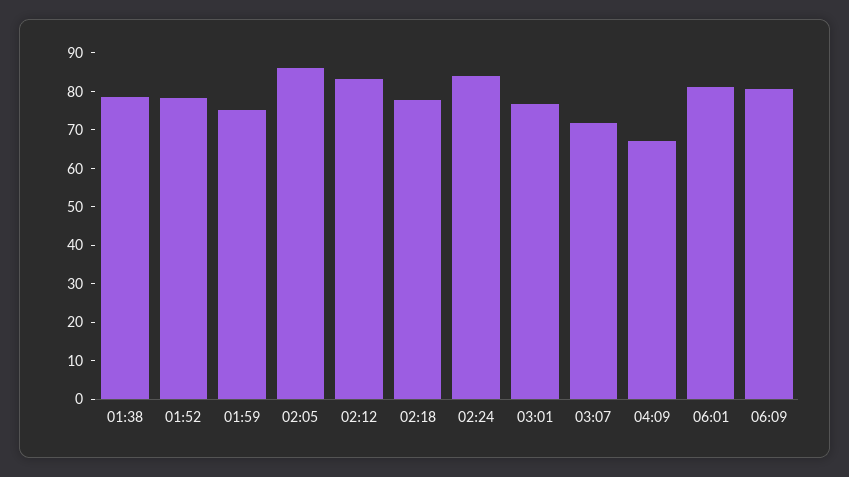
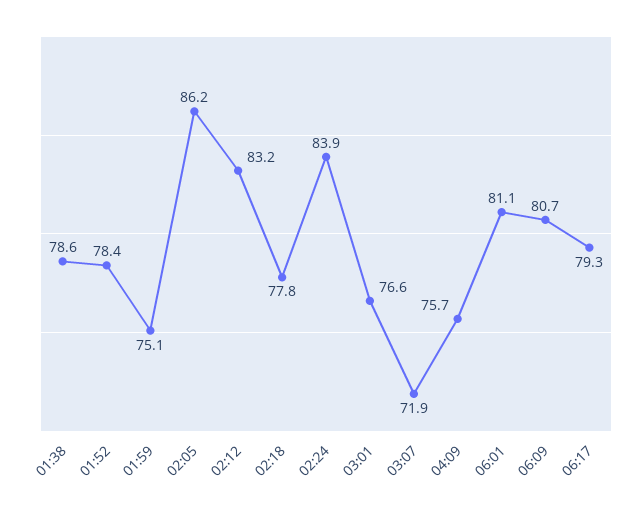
04:09: 67.5 -> 75.7
06:17: none -> 79.3

